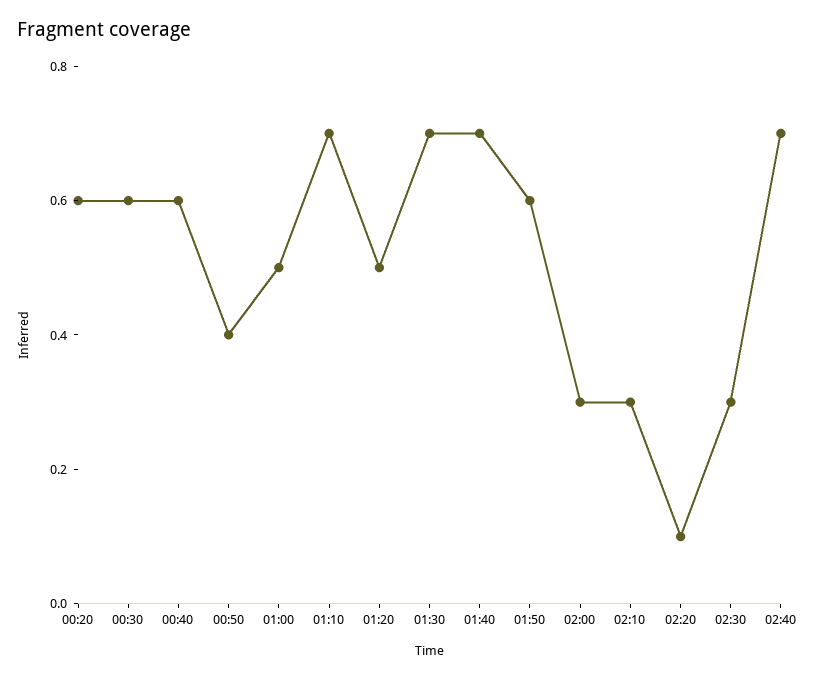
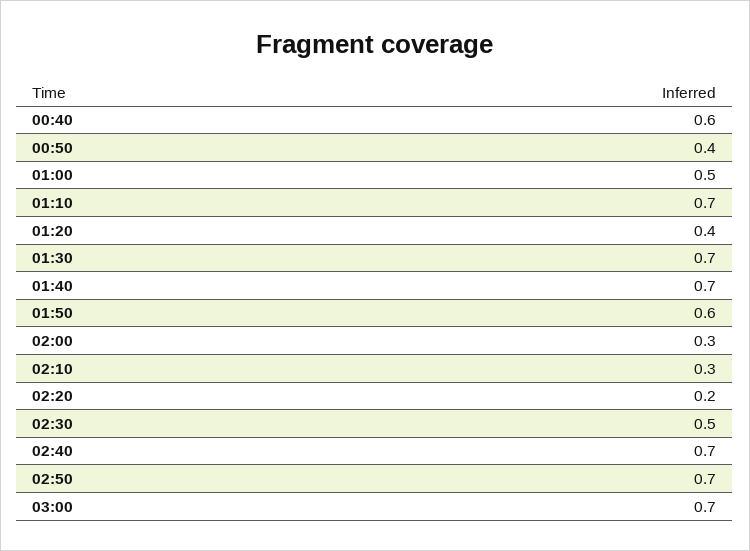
00:20: 0.6 -> none
00:30: 0.6 -> none
01:20: 0.5 -> 0.4
02:20: 0.1 -> 0.2
02:30: 0.3 -> 0.5
02:50: none -> 0.7
03:00: none -> 0.7

